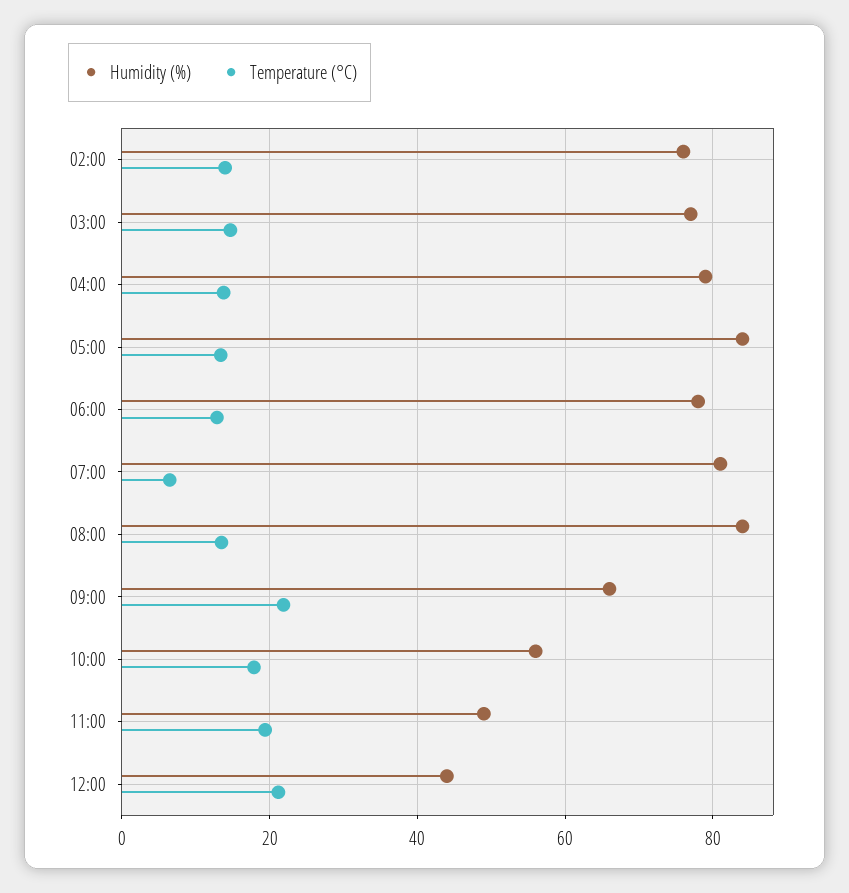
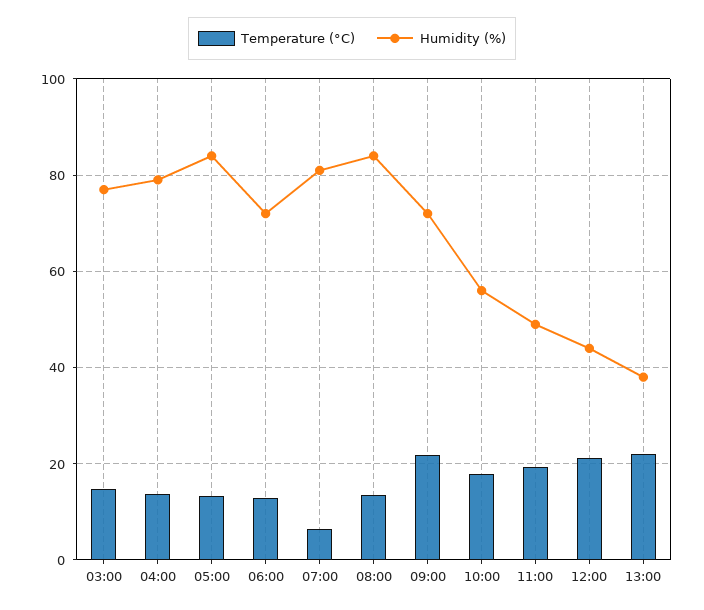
Humidity (%), 02:00: 76 -> none
Temperature (°C), 02:00: 14 -> none
Humidity (%), 06:00: 78 -> 72
Humidity (%), 09:00: 66 -> 72
Temperature (°C), 13:00: none -> 22
Humidity (%), 13:00: none -> 38

